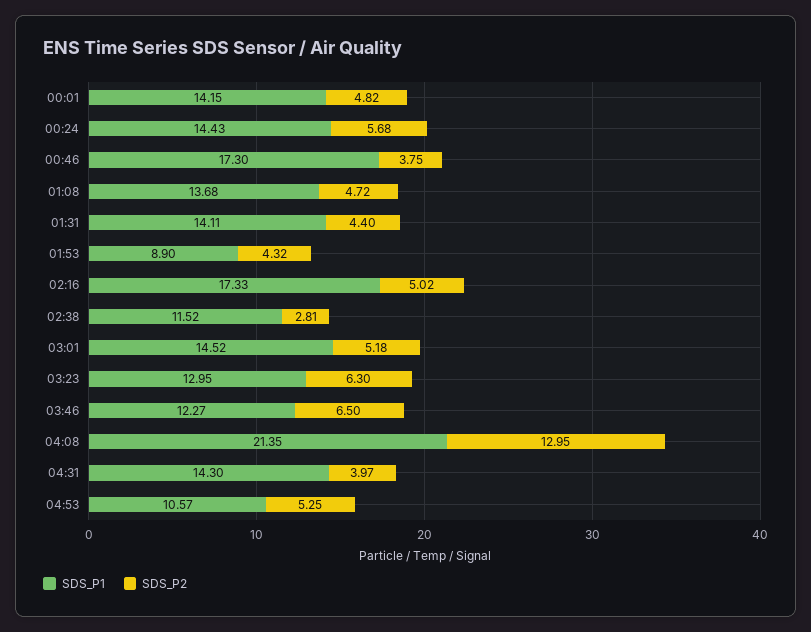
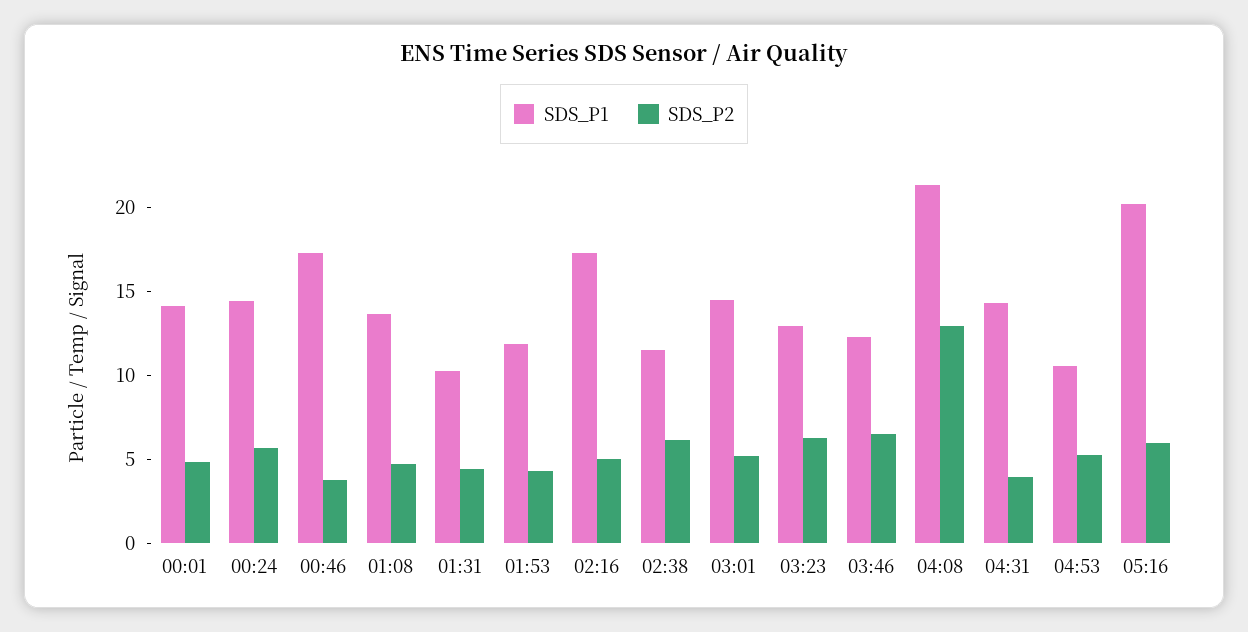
SDS_P1, 01:31: 14.11 -> 10
SDS_P1, 01:53: 8.9 -> 12
SDS_P2, 02:38: 2.81 -> 6
SDS_P1, 05:16: none -> 20
SDS_P2, 05:16: none -> 6

